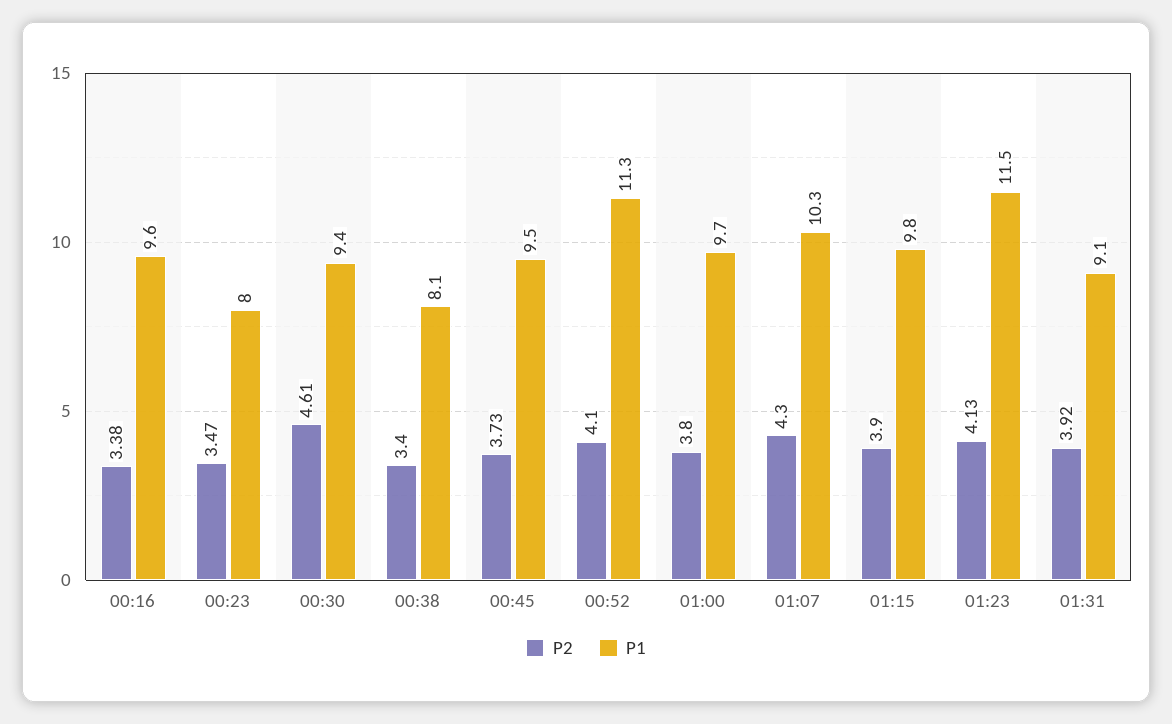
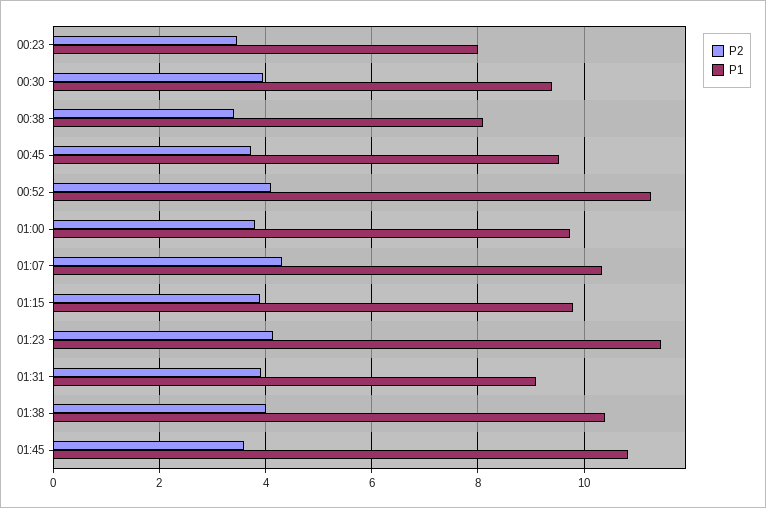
P2, 00:16: 3.38 -> none
P1, 00:16: 9.6 -> none
P2, 00:30: 4.61 -> 4
P2, 01:38: none -> 4
P1, 01:38: none -> 10.4
P2, 01:45: none -> 3.6
P1, 01:45: none -> 10.8

